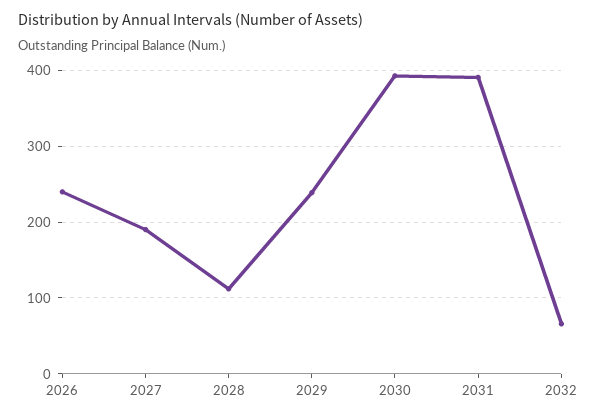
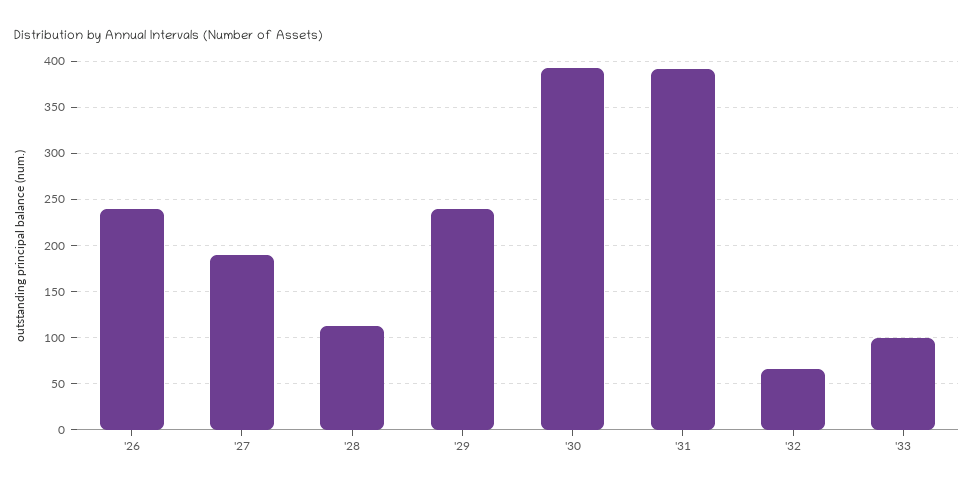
'33: none -> 100

